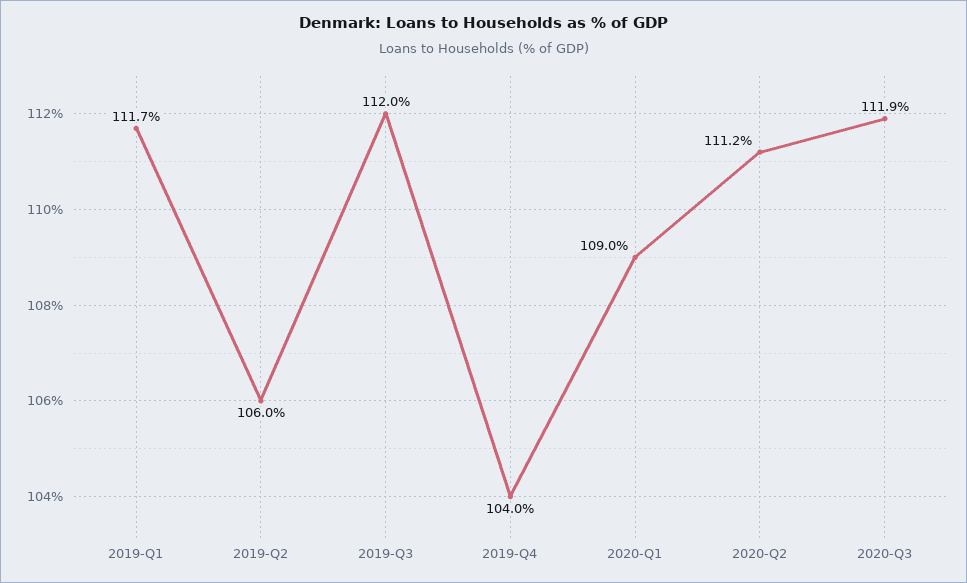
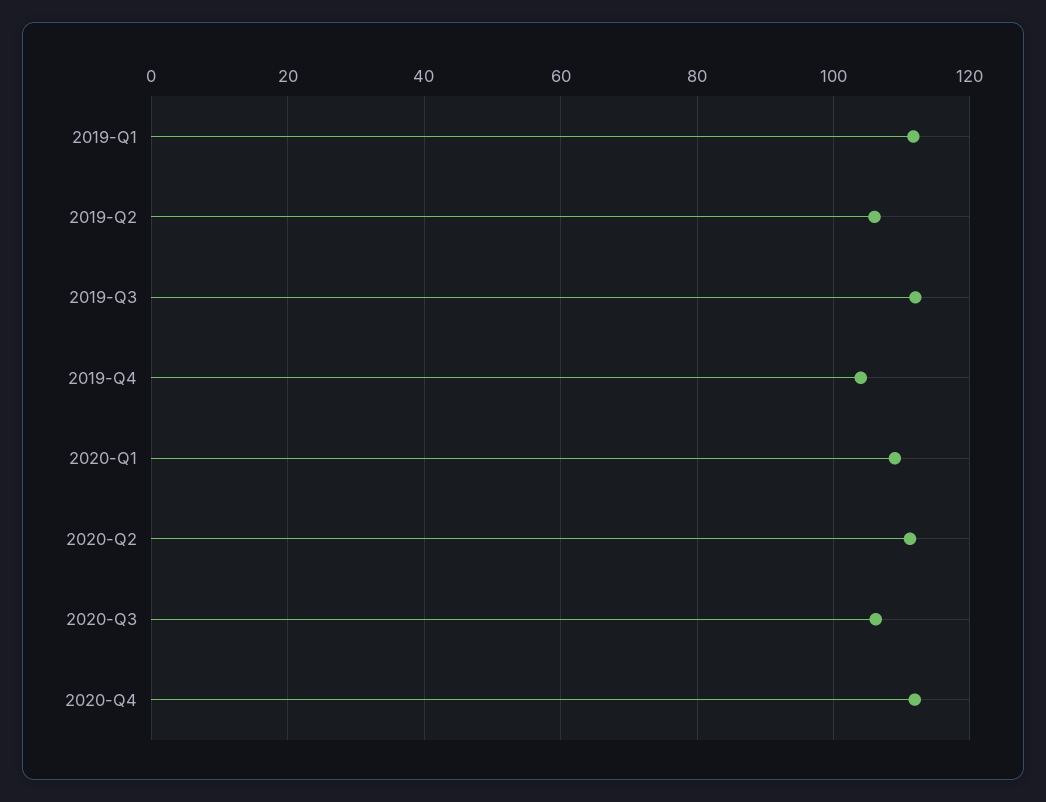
2020-Q3: 111.9 -> 106
2020-Q4: none -> 112

